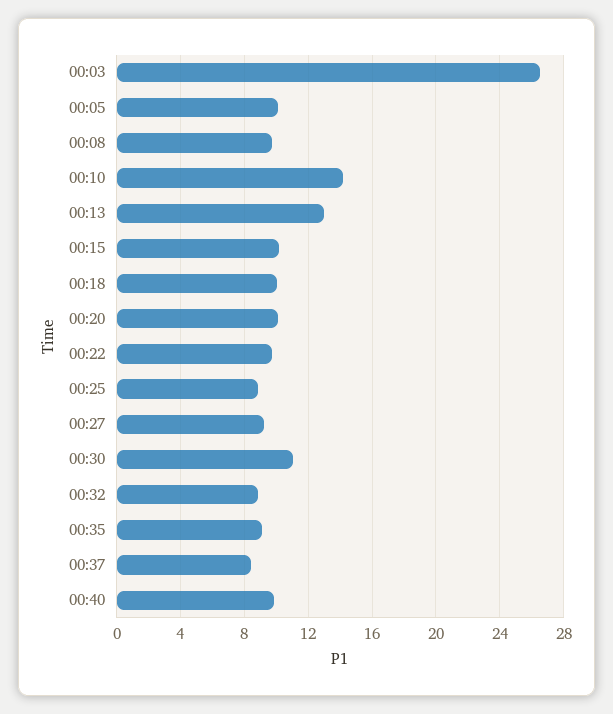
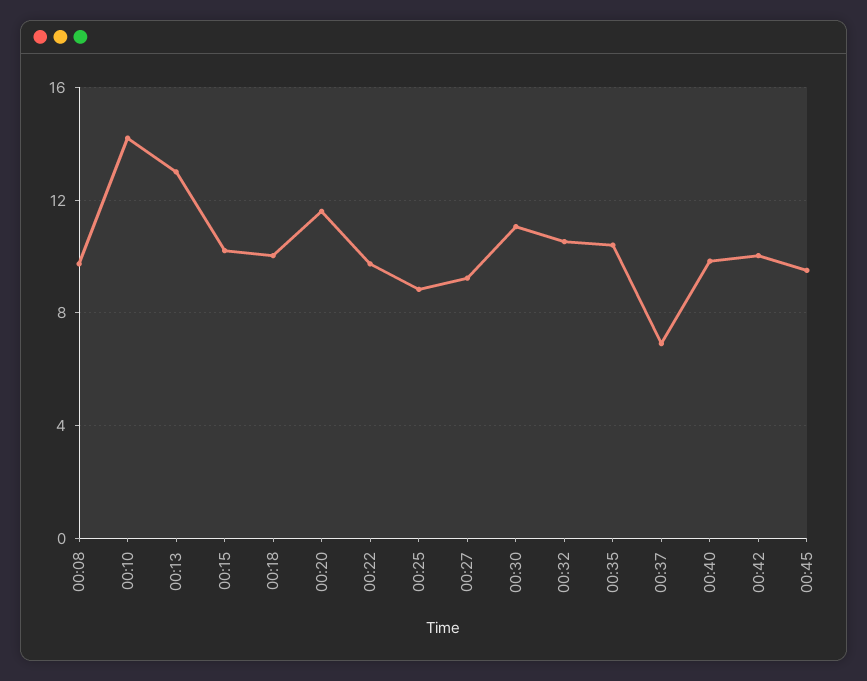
00:03: 26.5 -> none
00:05: 10 -> none
00:20: 10 -> 11.5
00:32: 9 -> 10.5
00:35: 9 -> 10.5
00:37: 8.5 -> 7
00:42: none -> 10
00:45: none -> 9.5

